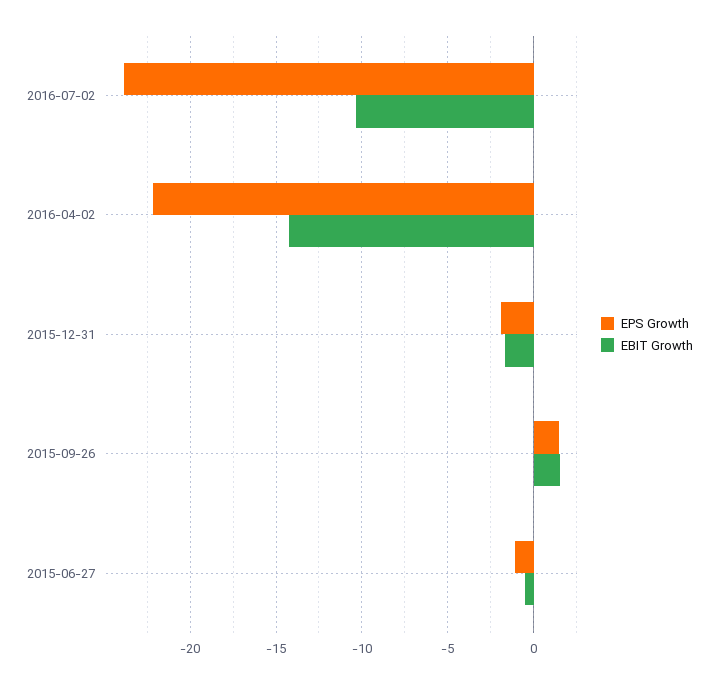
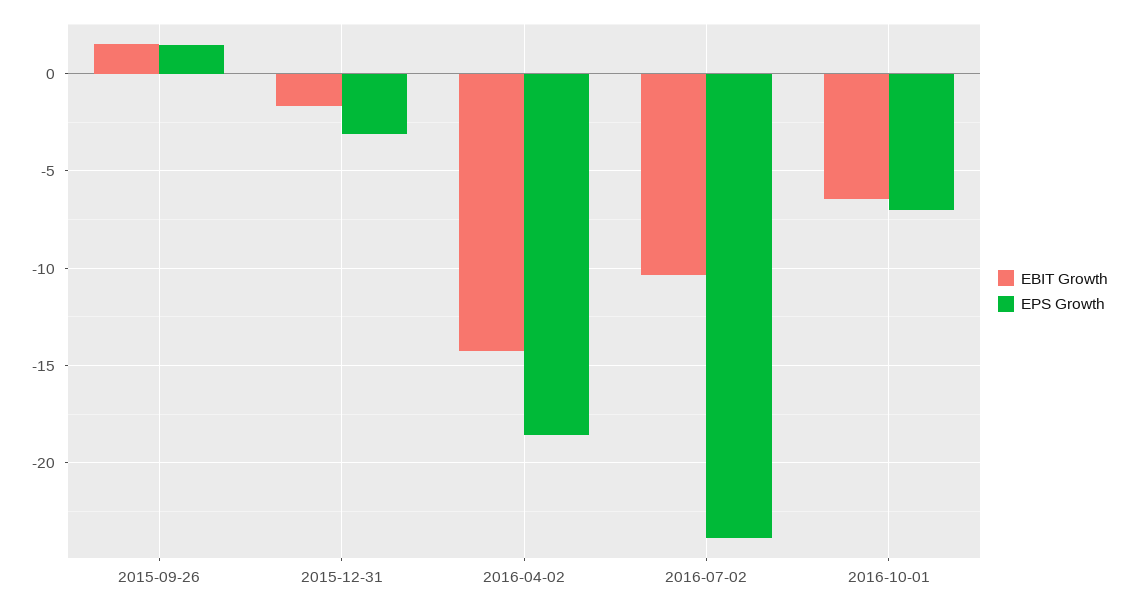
EPS Growth, 2016-04-02: -22 -> -18.5
EPS Growth, 2015-12-31: -2 -> -3
EPS Growth, 2015-06-27: -1 -> none
EBIT Growth, 2015-06-27: -0.5 -> none
EBIT Growth, 2016-10-01: none -> -6.5
EPS Growth, 2016-10-01: none -> -7

